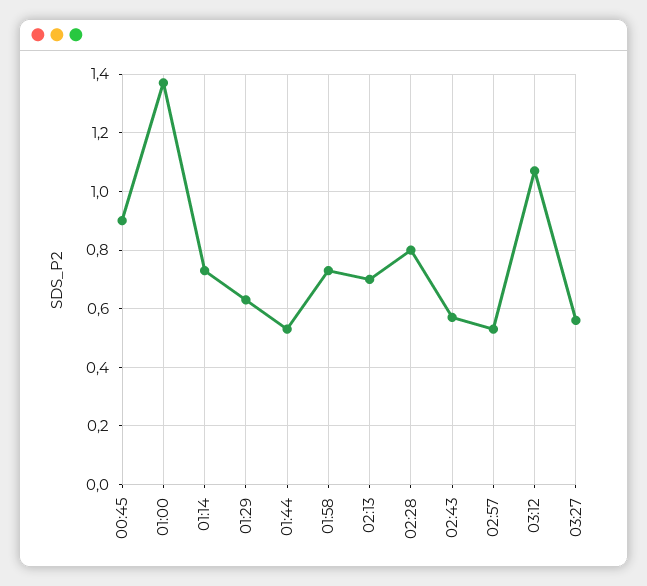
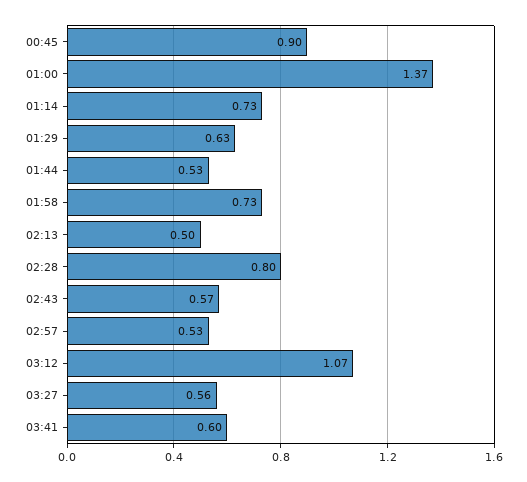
02:13: 0.7 -> 0.5
03:41: none -> 0.6

